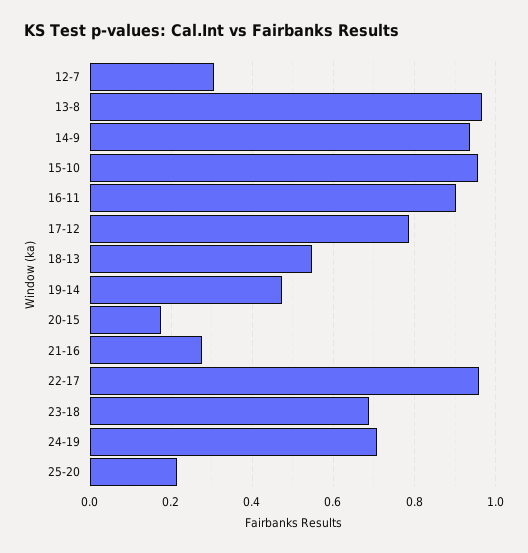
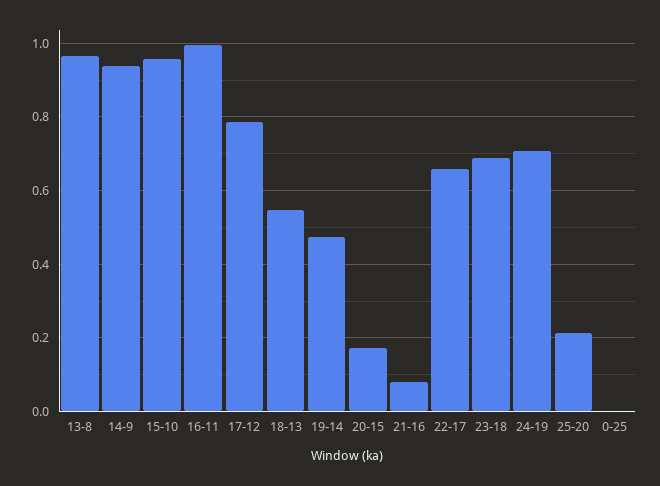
12-7: 0.3 -> none
16-11: 0.9 -> 1
21-16: 0.28 -> 0.08
22-17: 0.96 -> 0.66
0-25: none -> 0

